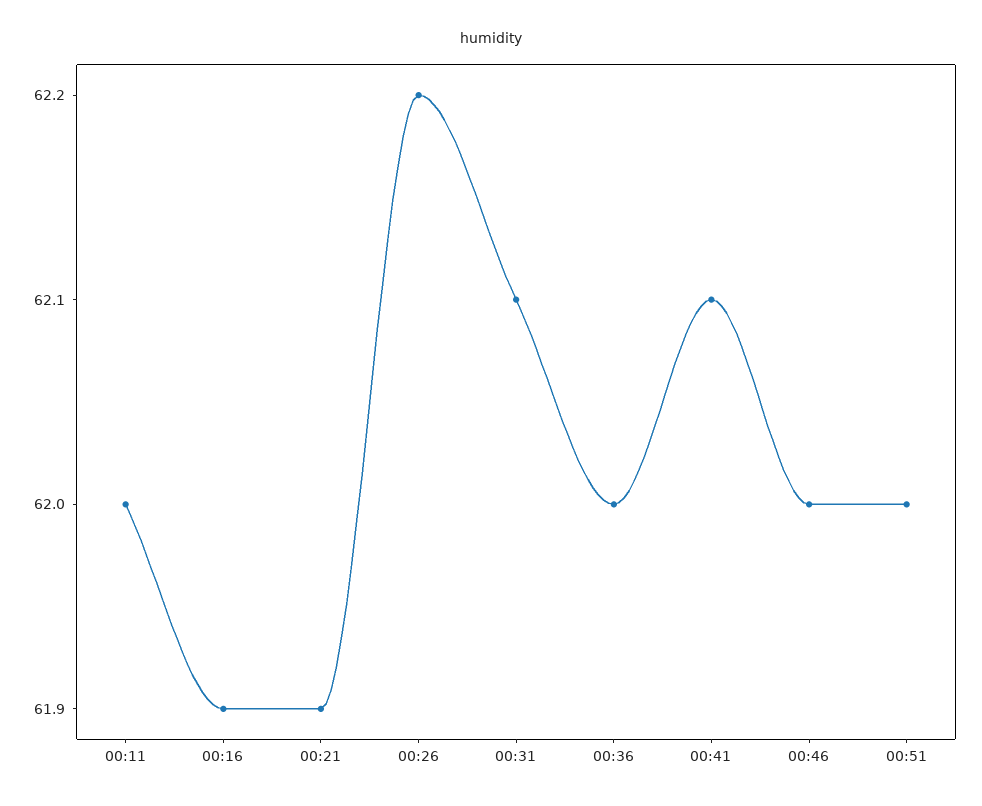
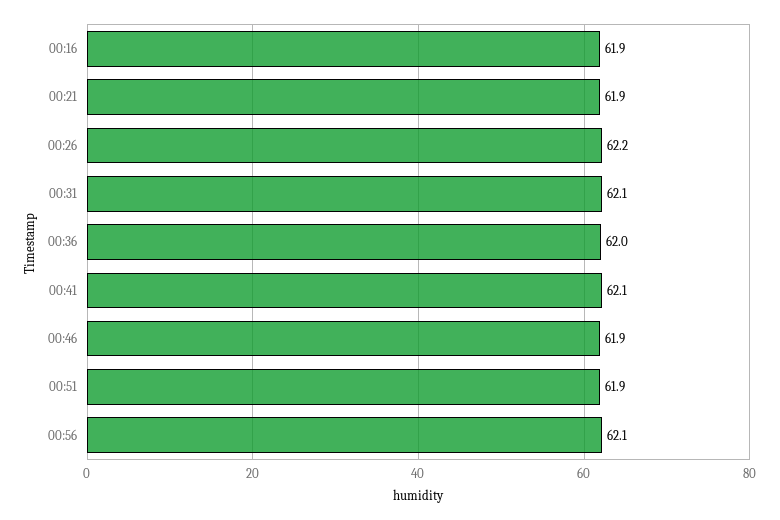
00:11: 62 -> none
00:46: 62 -> 61.9
00:51: 62 -> 61.9
00:56: none -> 62.1

